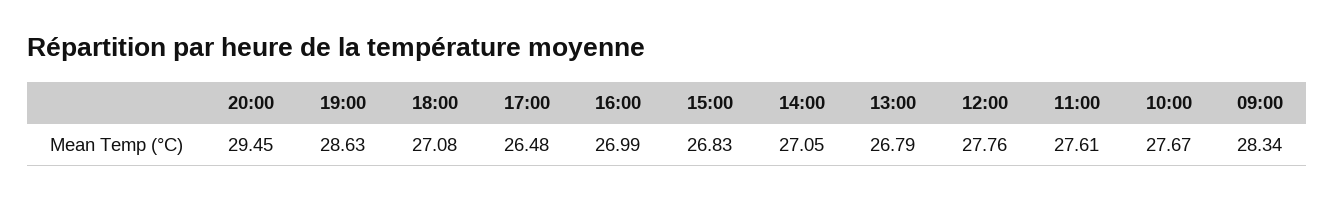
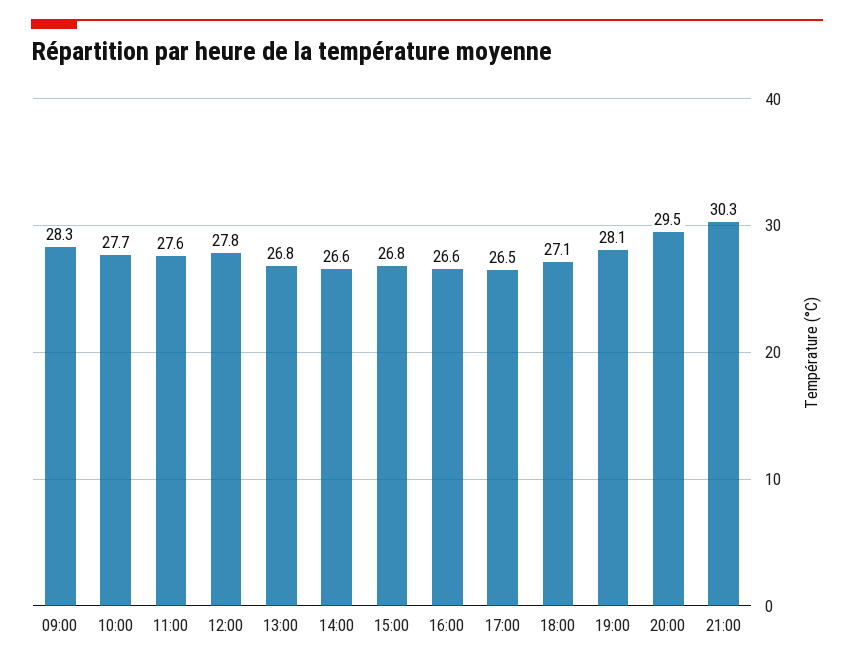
19:00: 28.63 -> 28.1
16:00: 26.99 -> 26.6
14:00: 27.05 -> 26.6
21:00: none -> 30.3

